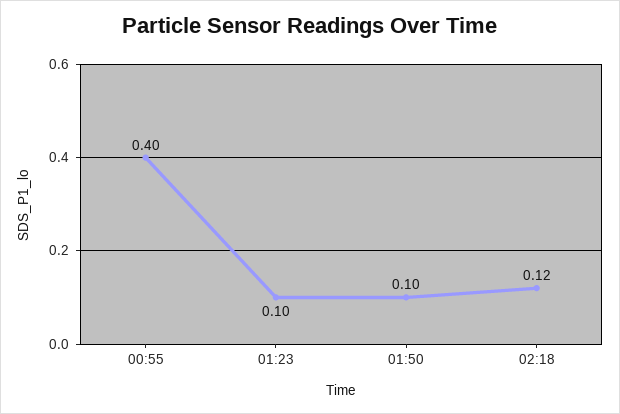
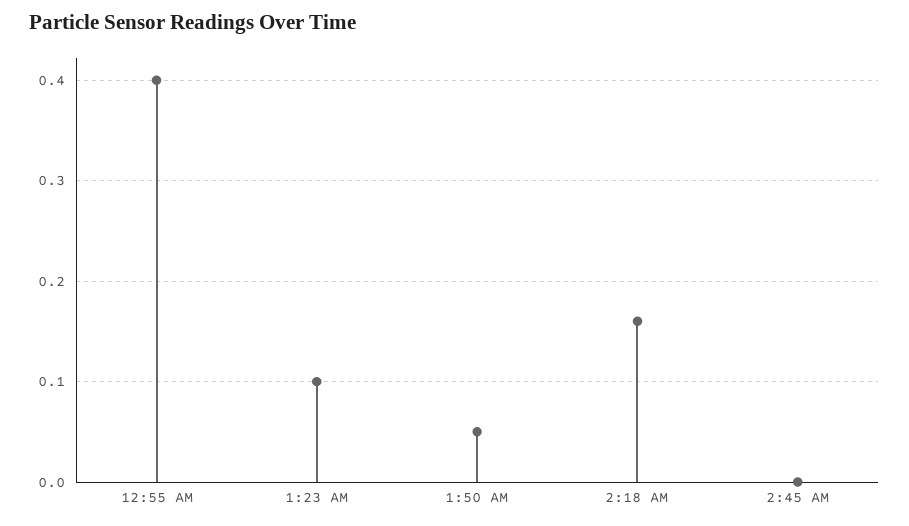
01:50: 0.1 -> 0.05
02:18: 0.12 -> 0.16
2:45 AM: none -> 0

